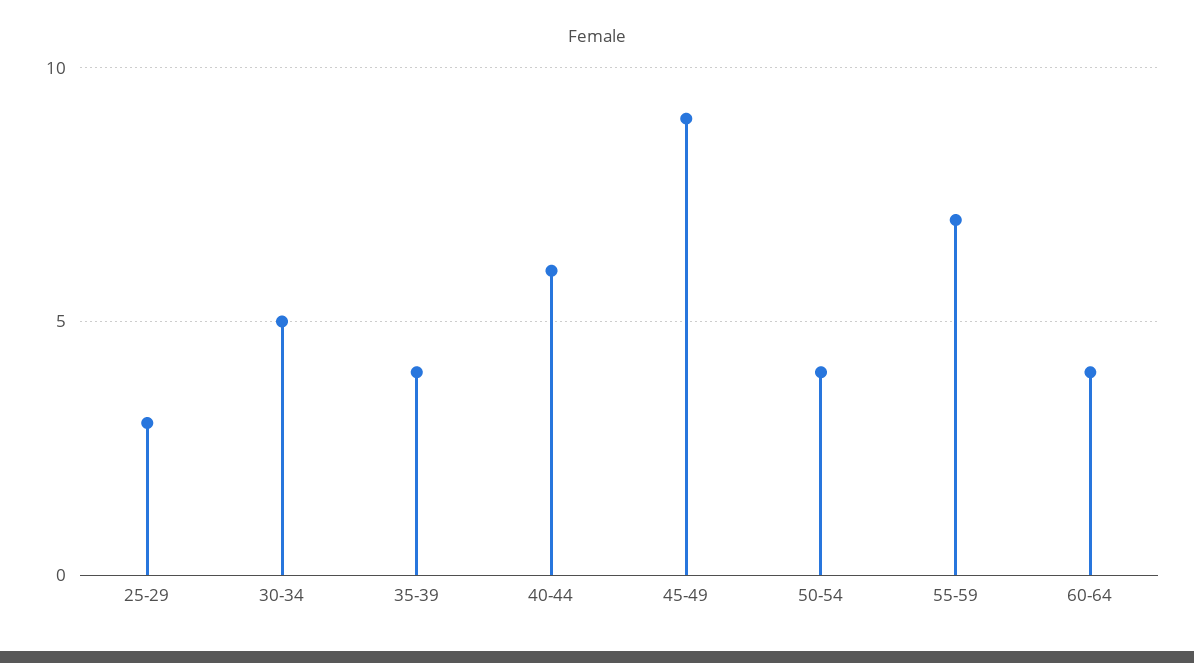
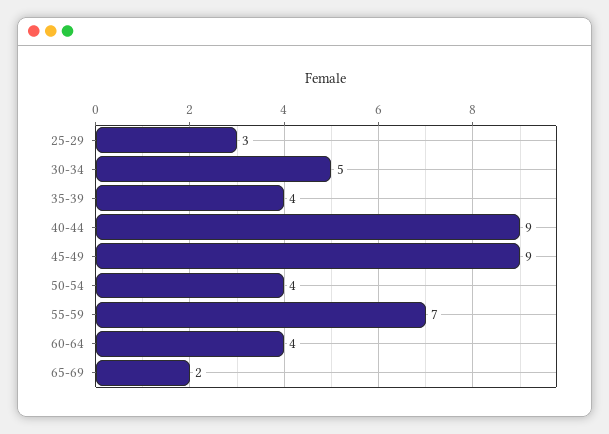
40-44: 6 -> 9
65-69: none -> 2

